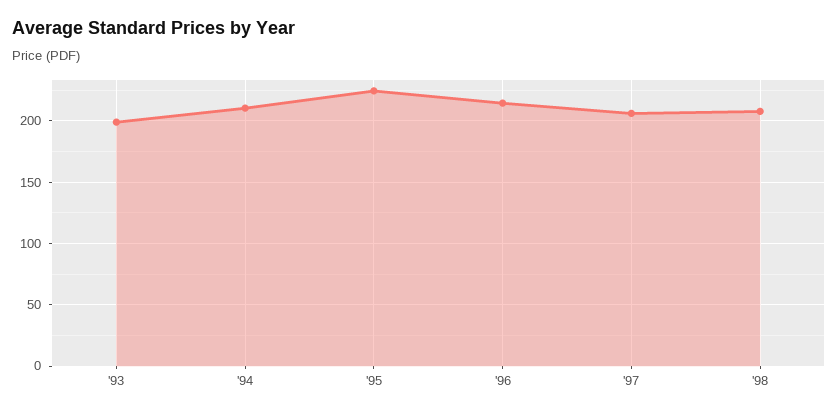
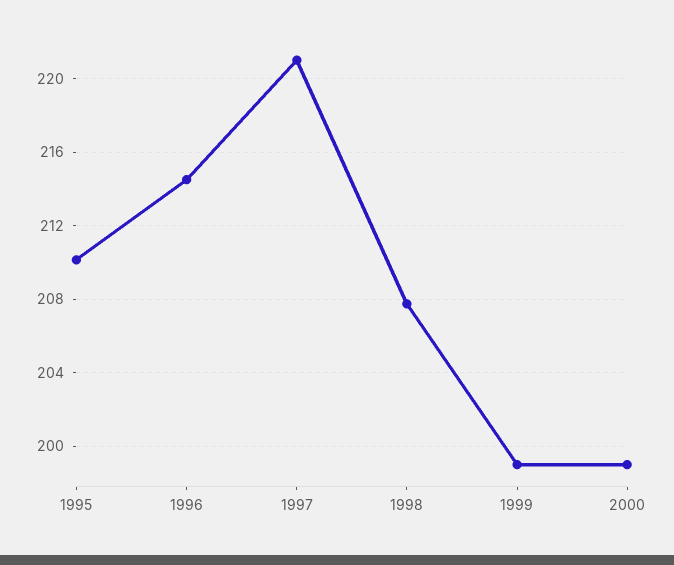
'93: 200 -> none
'94: 210 -> none
'95: 225 -> 210
'97: 205 -> 221
1999: none -> 199
2000: none -> 199

